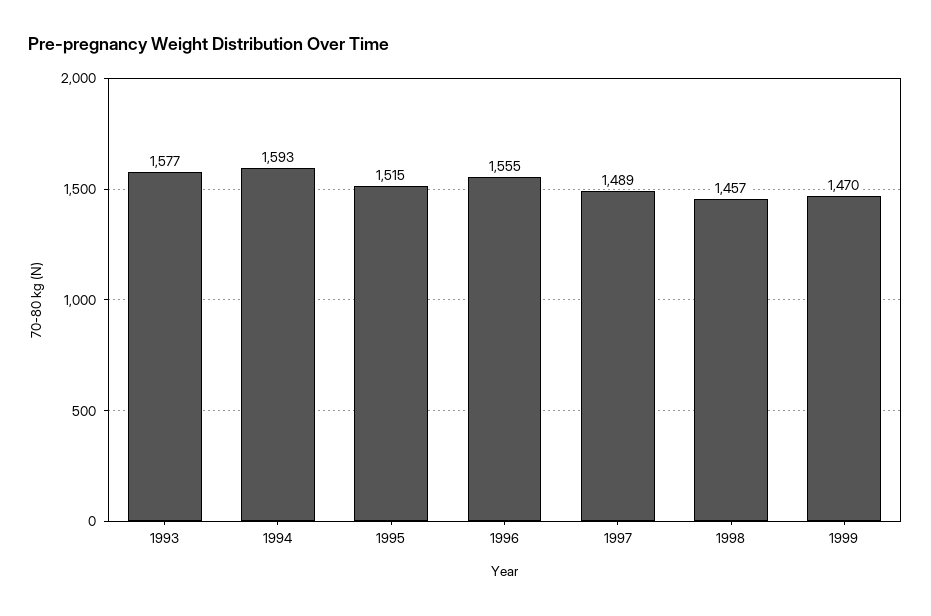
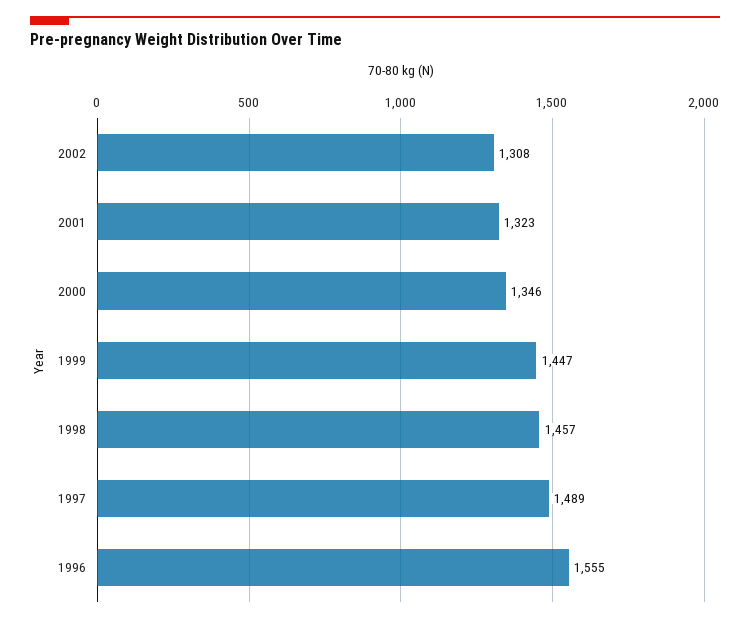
1993: 1577 -> none
1994: 1593 -> none
1995: 1515 -> none
1999: 1470 -> 1447
2002: none -> 1308
2001: none -> 1323
2000: none -> 1346

